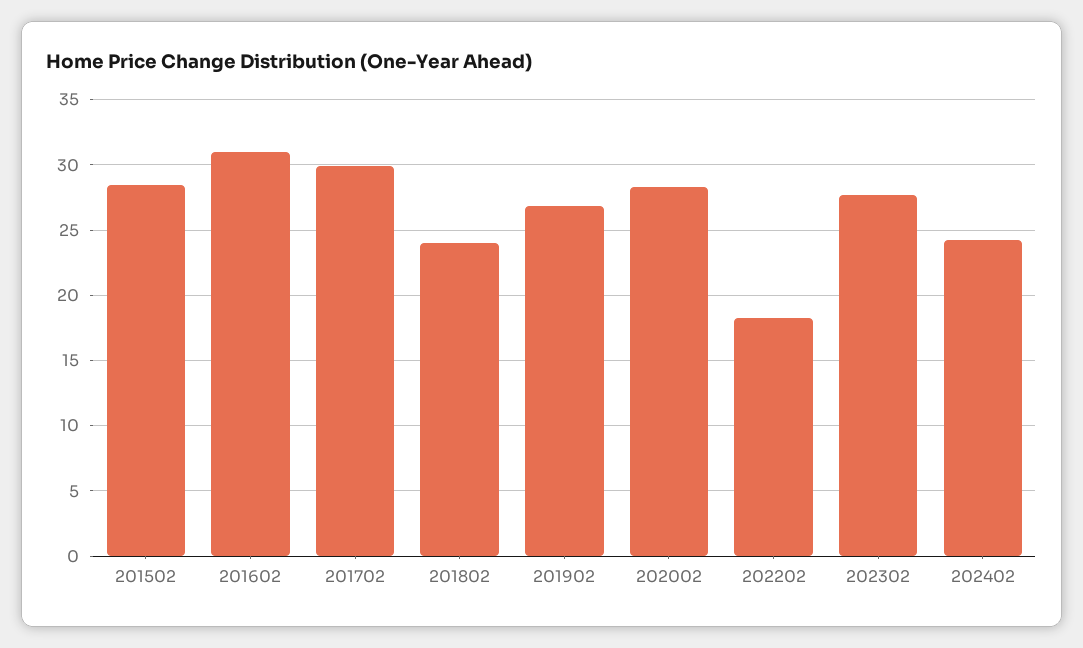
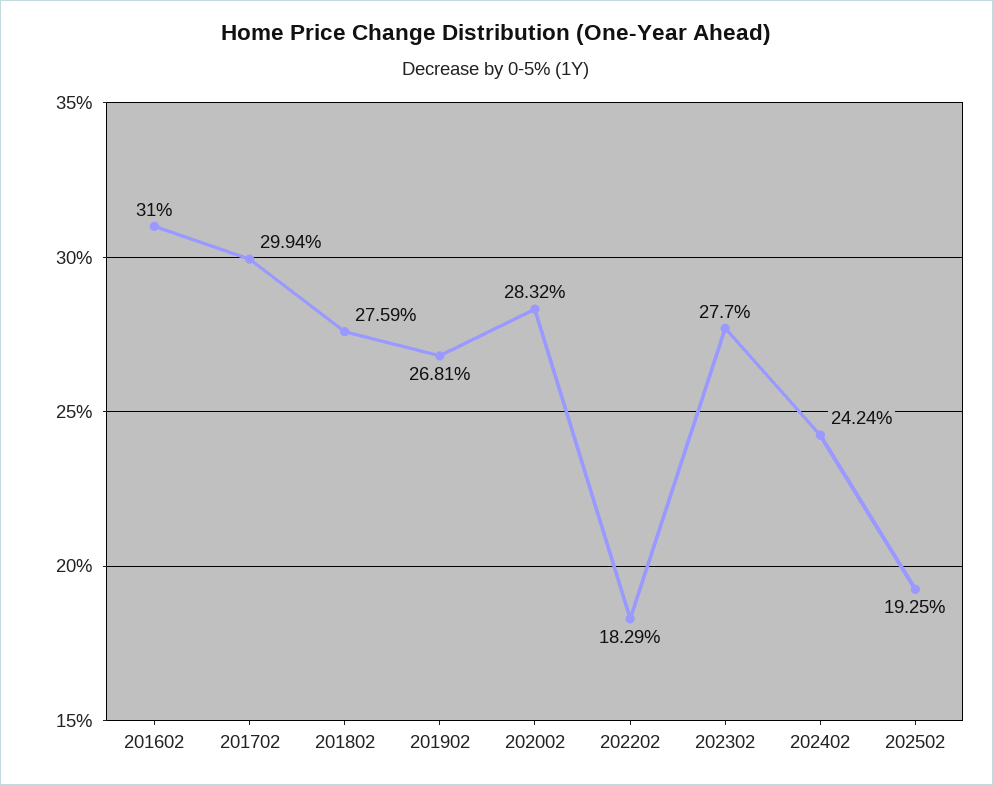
201502: 28.5 -> none
201802: 24 -> 27.59
202502: none -> 19.25

